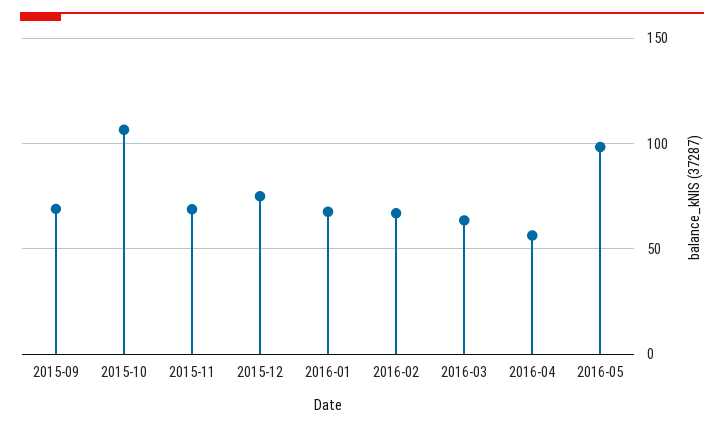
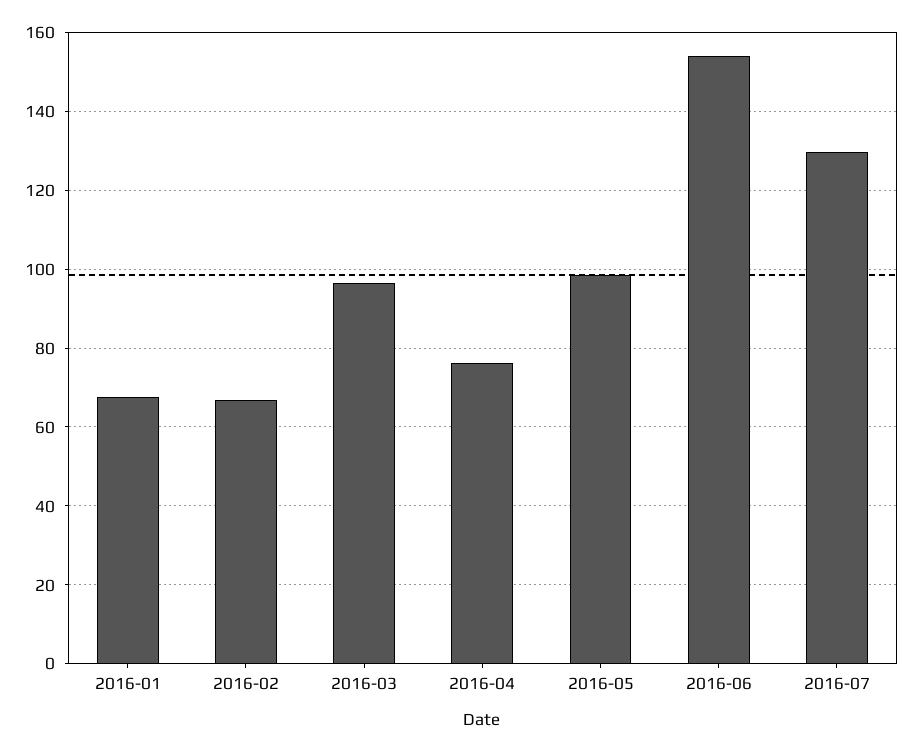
2015-09: 70 -> none
2015-10: 105 -> none
2015-11: 70 -> none
2015-12: 75 -> none
2016-03: 65 -> 96
2016-04: 55 -> 76
2016-06: none -> 154
2016-07: none -> 130

